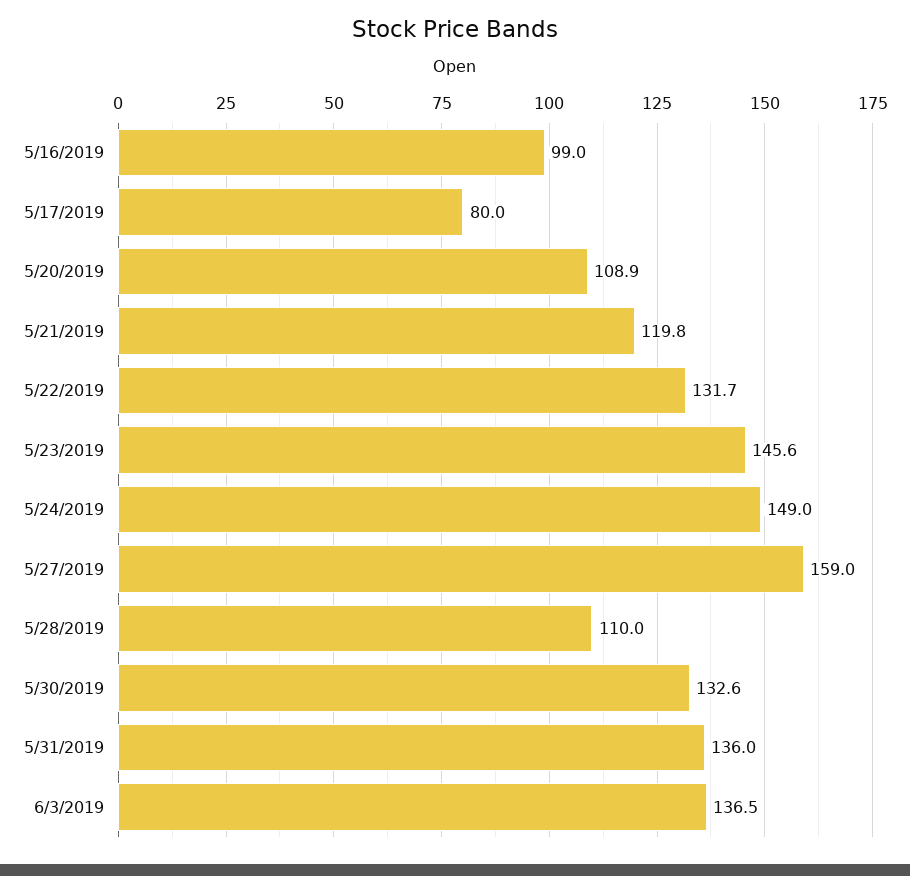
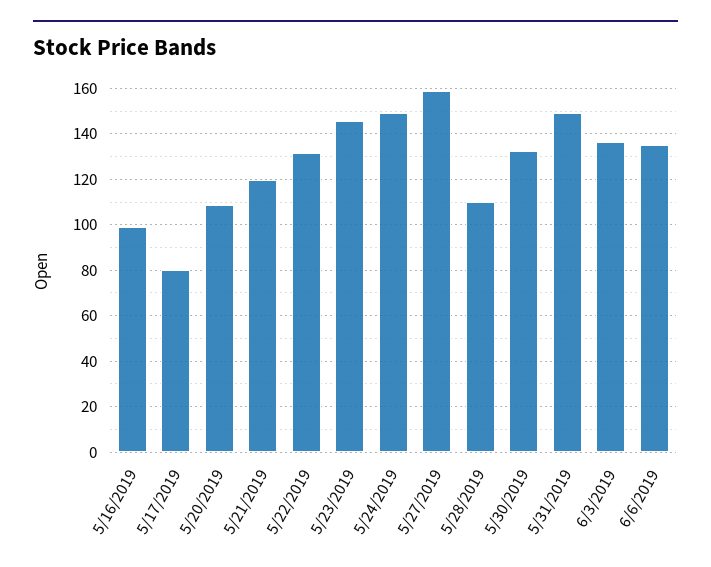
5/31/2019: 136 -> 150
6/6/2019: none -> 135

